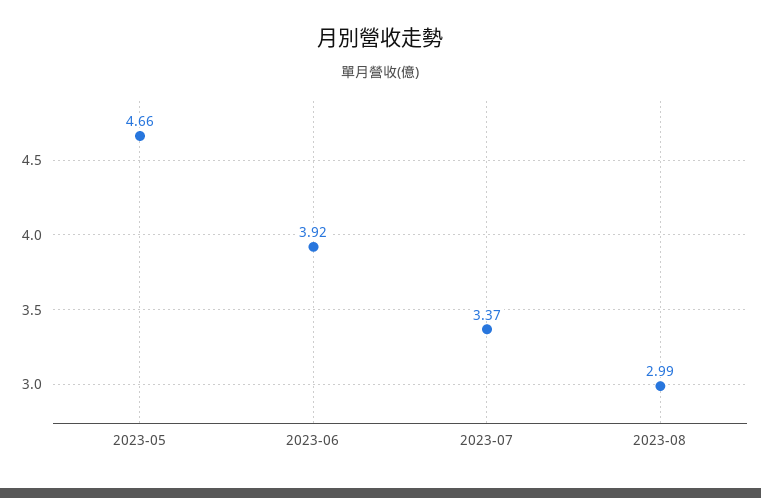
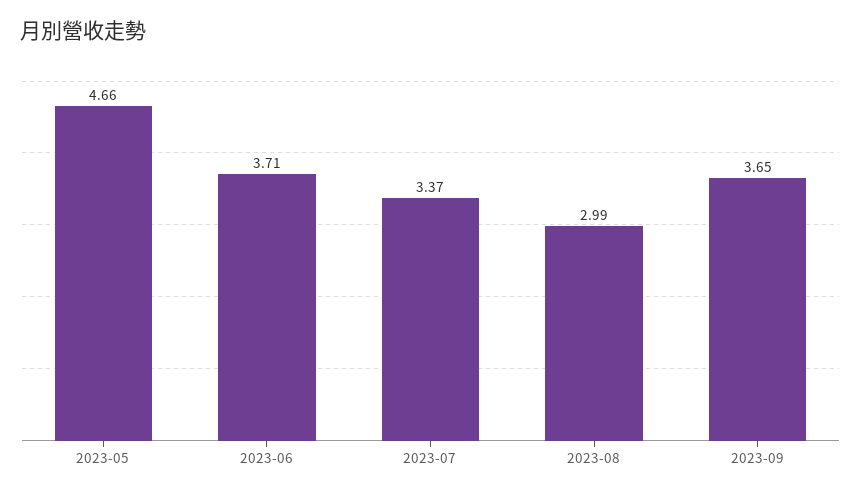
2023-06: 3.92 -> 3.71
2023-09: none -> 3.65

